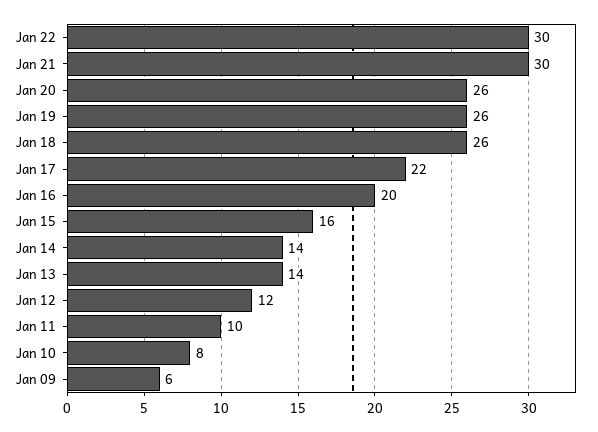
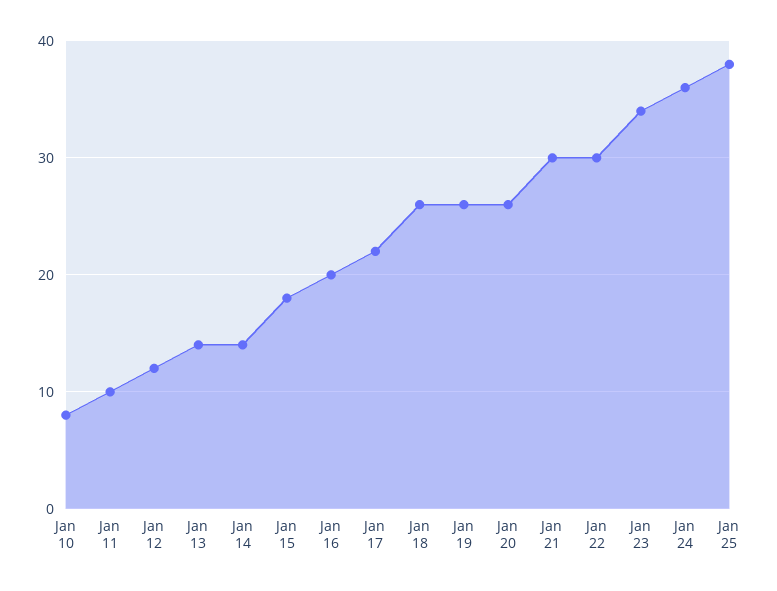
Jan 15: 16 -> 18
Jan 09: 6 -> none
Jan 23: none -> 34
Jan 24: none -> 36
Jan 25: none -> 38

